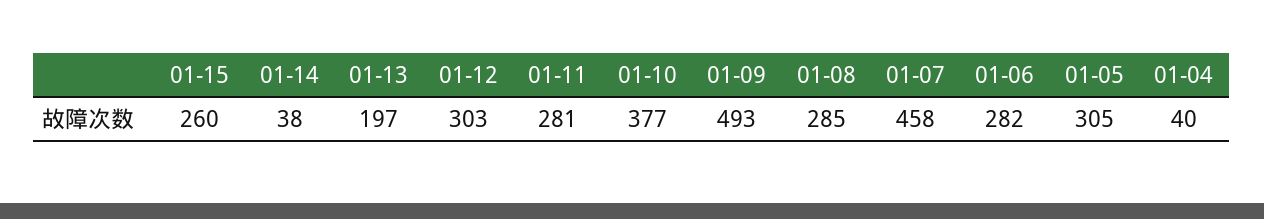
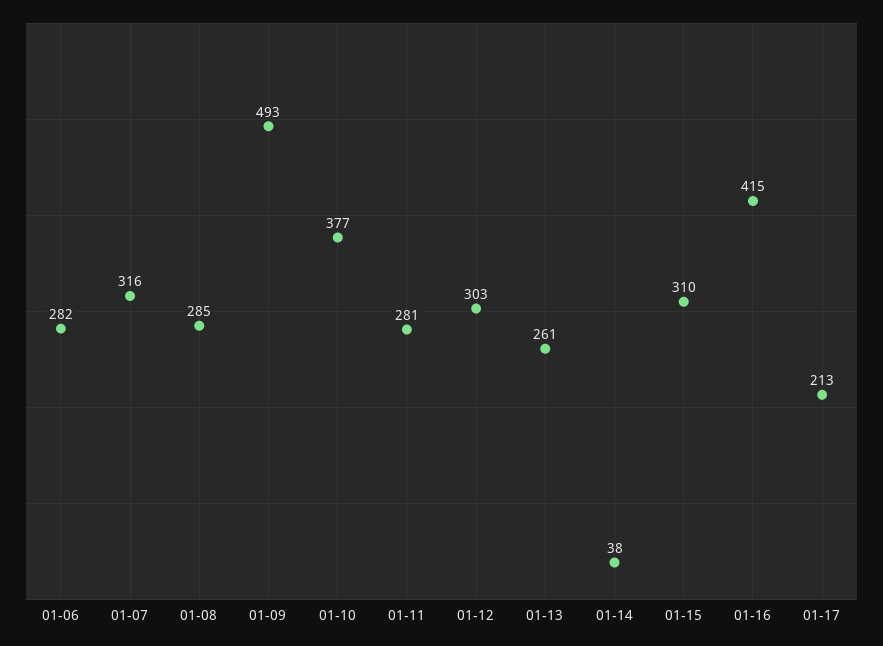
01-15: 260 -> 310
01-13: 197 -> 261
01-07: 458 -> 316
01-05: 305 -> none
01-04: 40 -> none
01-16: none -> 415
01-17: none -> 213

